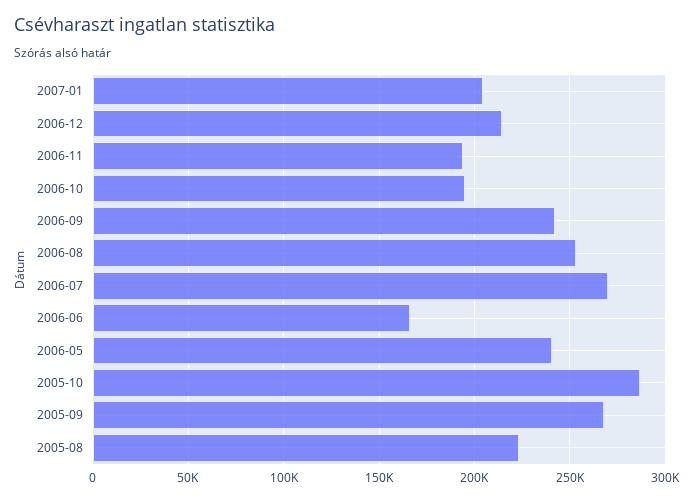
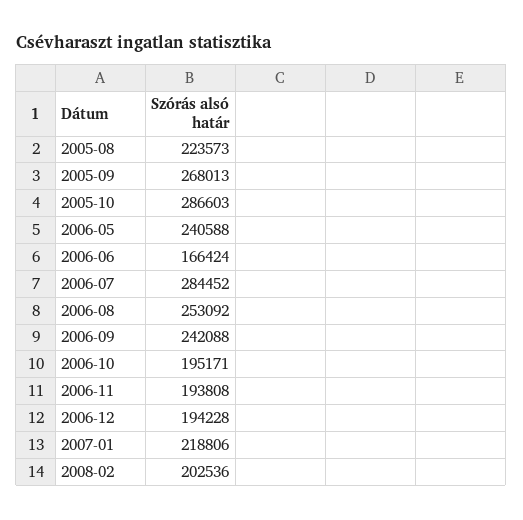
2007-01: 205000 -> 218806
2006-12: 215000 -> 194228
2006-07: 270000 -> 284452
2008-02: none -> 202536

